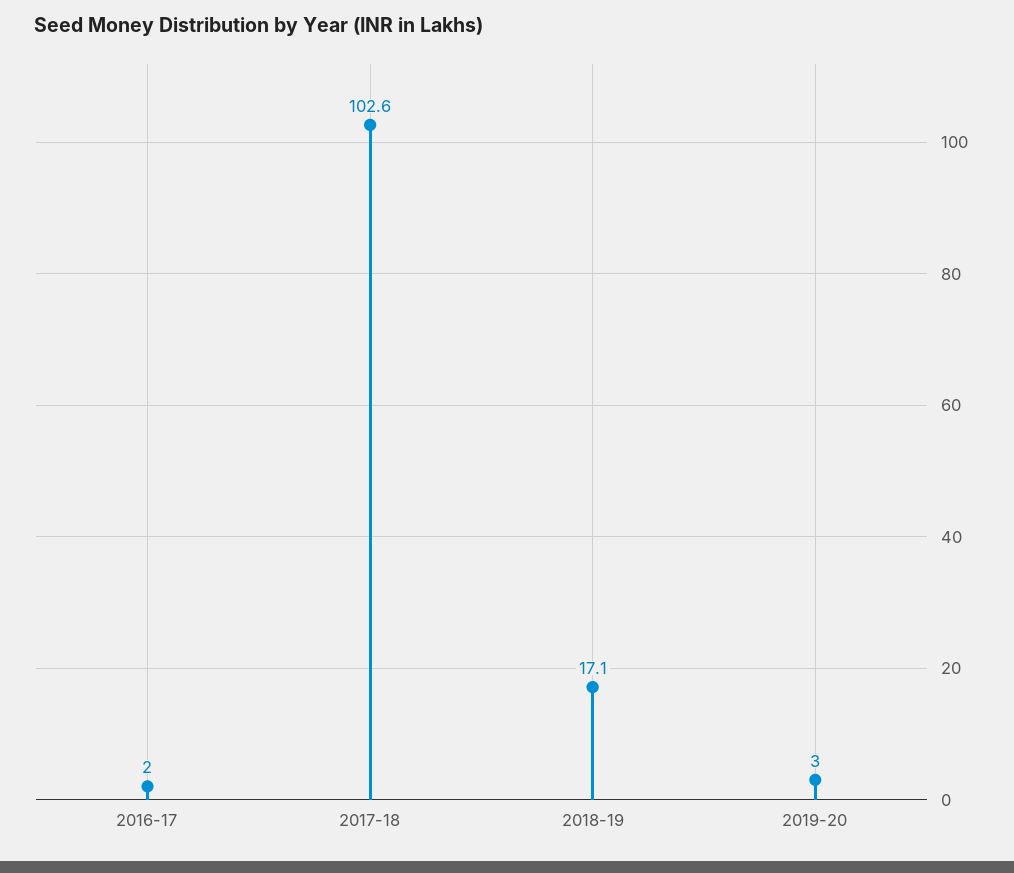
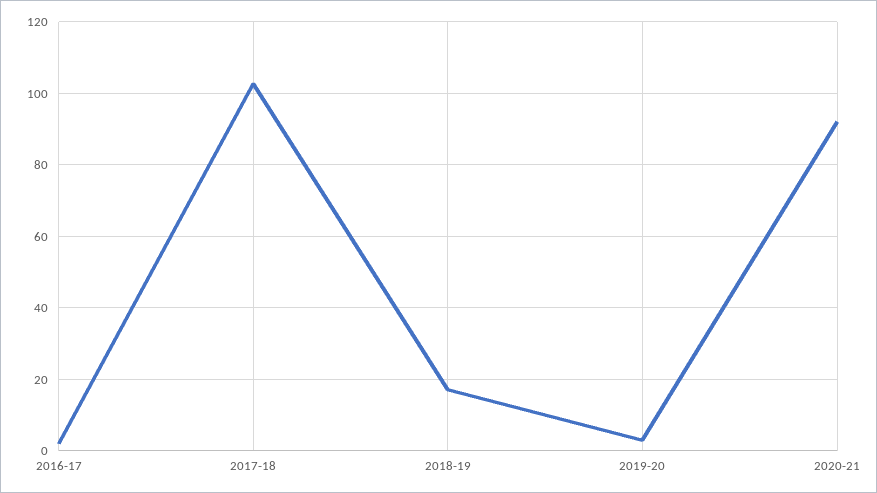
2020-21: none -> 92

